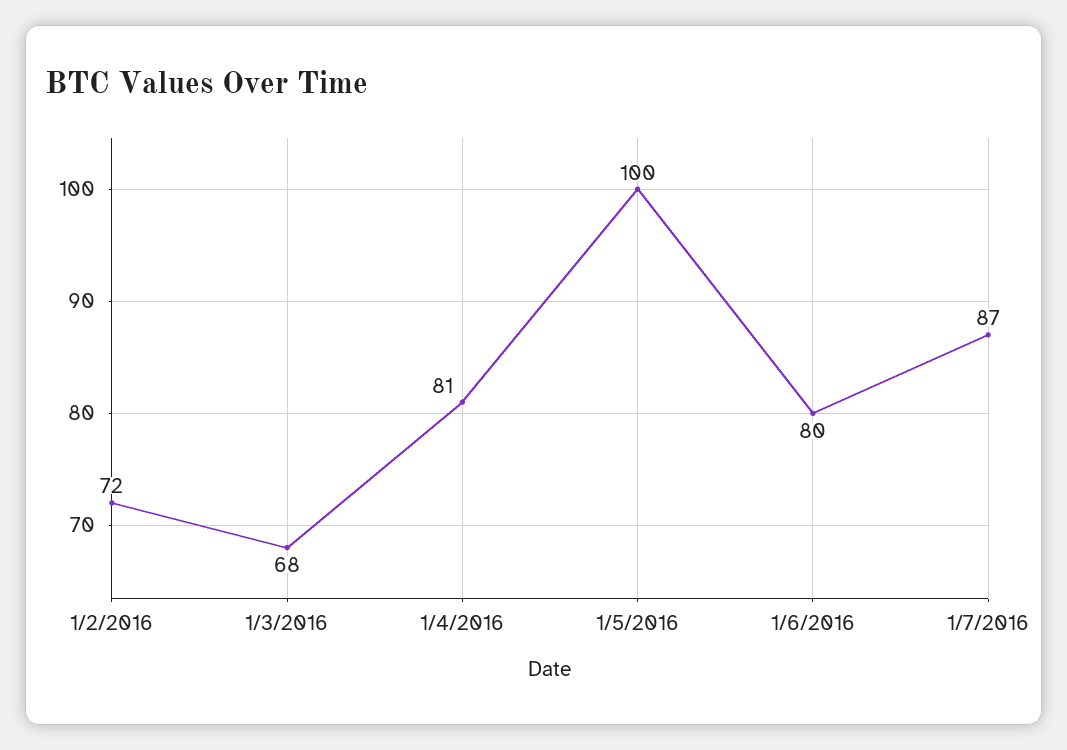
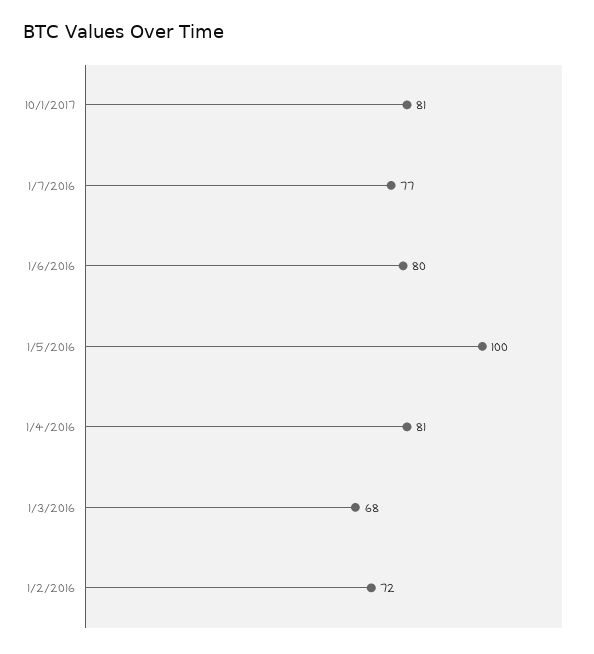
1/7/2016: 87 -> 77
10/1/2017: none -> 81

